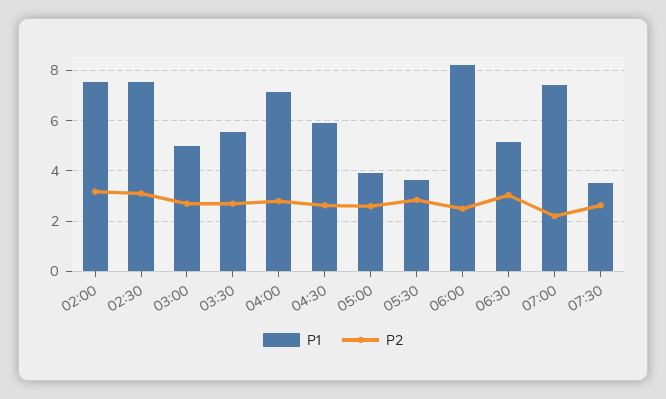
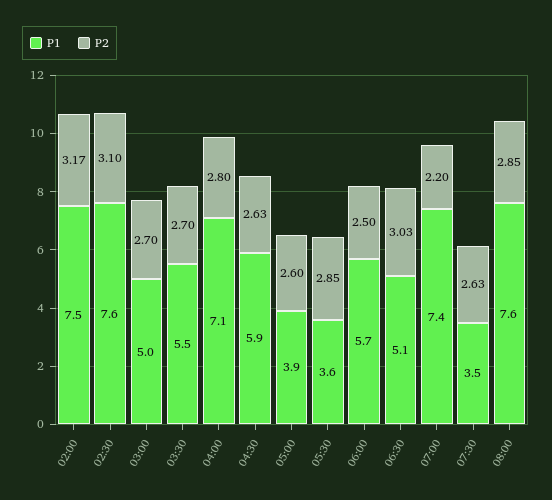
P1, 06:00: 8.25 -> 5.7
P1, 08:00: none -> 7.6
P2, 08:00: none -> 2.85

